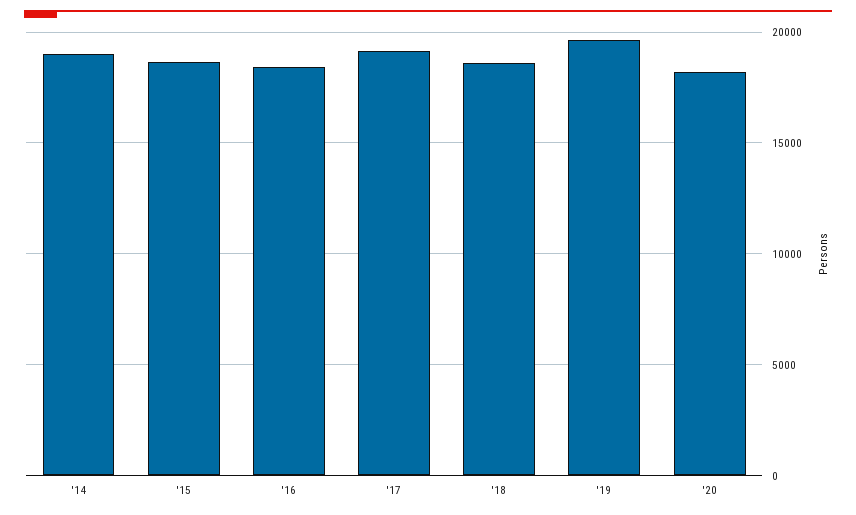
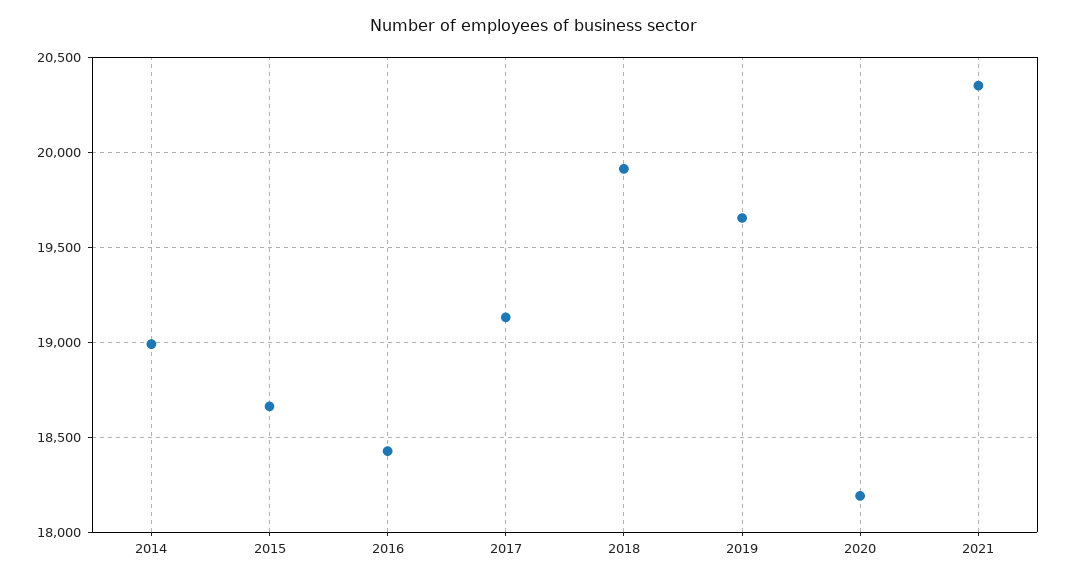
'18: 18500 -> 19900
2021: none -> 20350

